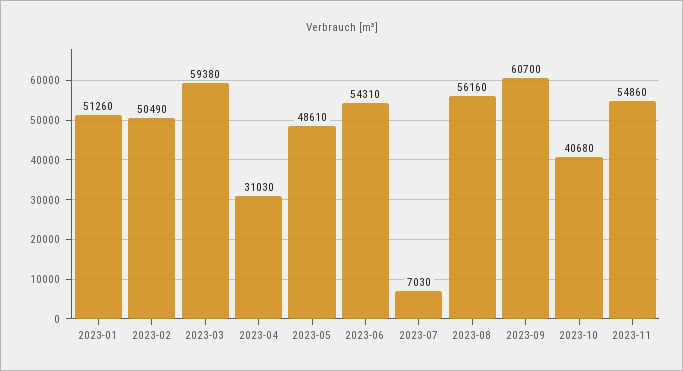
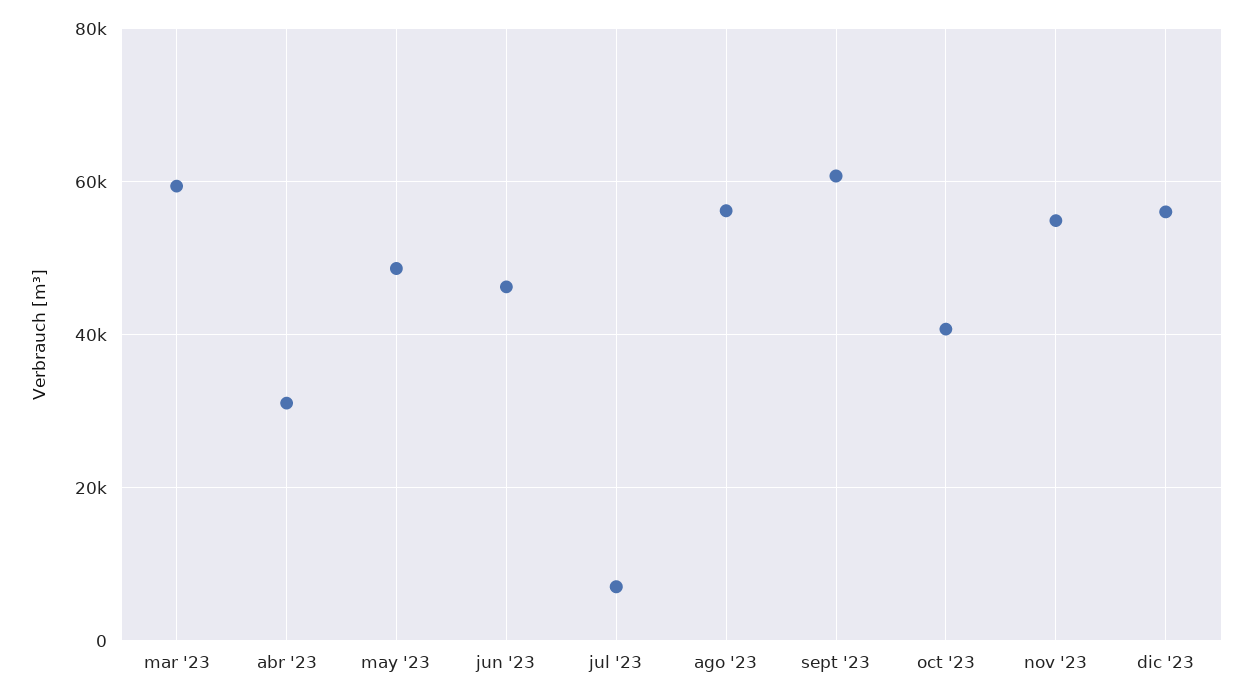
2023-01: 51260 -> none
2023-02: 50490 -> none
2023-06: 54310 -> 46000
dic '23: none -> 56000

